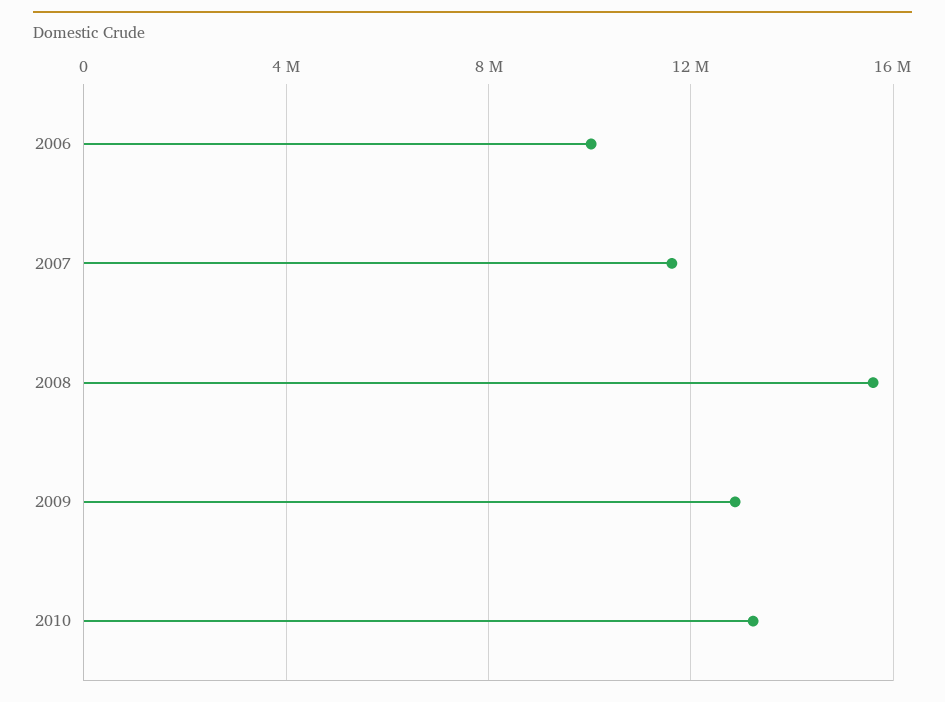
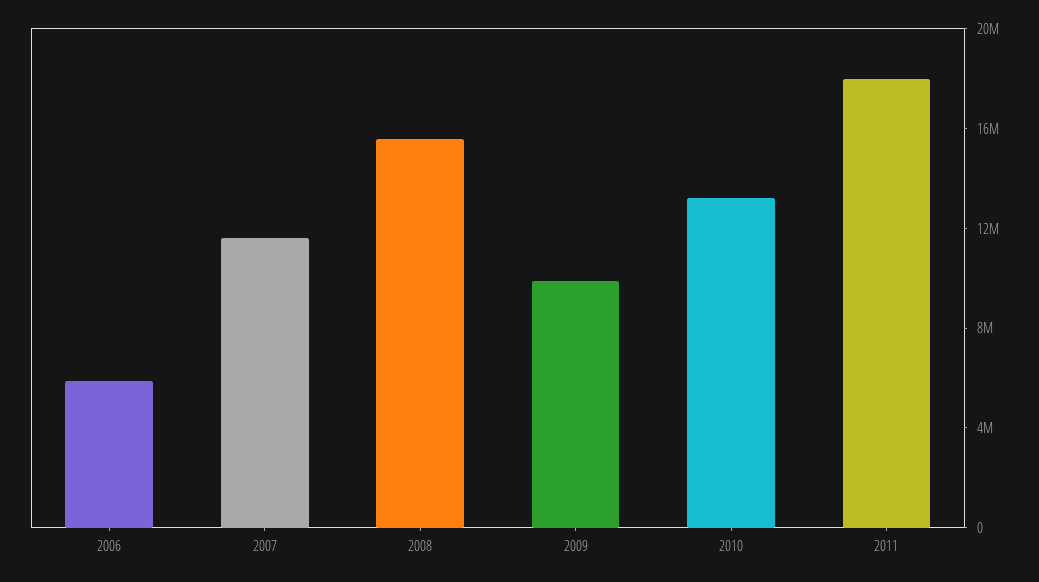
2006: 10000000 -> 6000000
2009: 13000000 -> 10000000
2011: none -> 18000000

